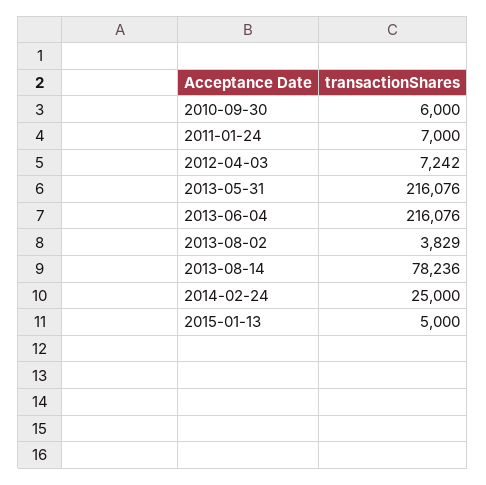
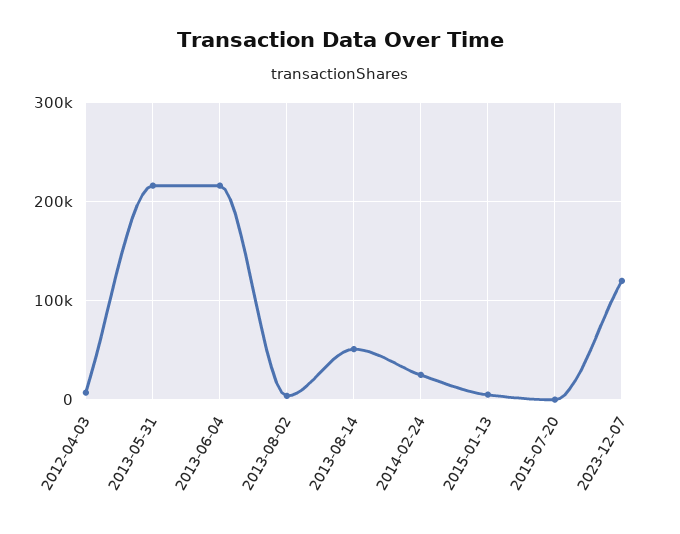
2010-09-30: 6000 -> none
2011-01-24: 7000 -> none
2013-08-14: 78236 -> 50000
2015-07-20: none -> 0
2023-12-07: none -> 120000

